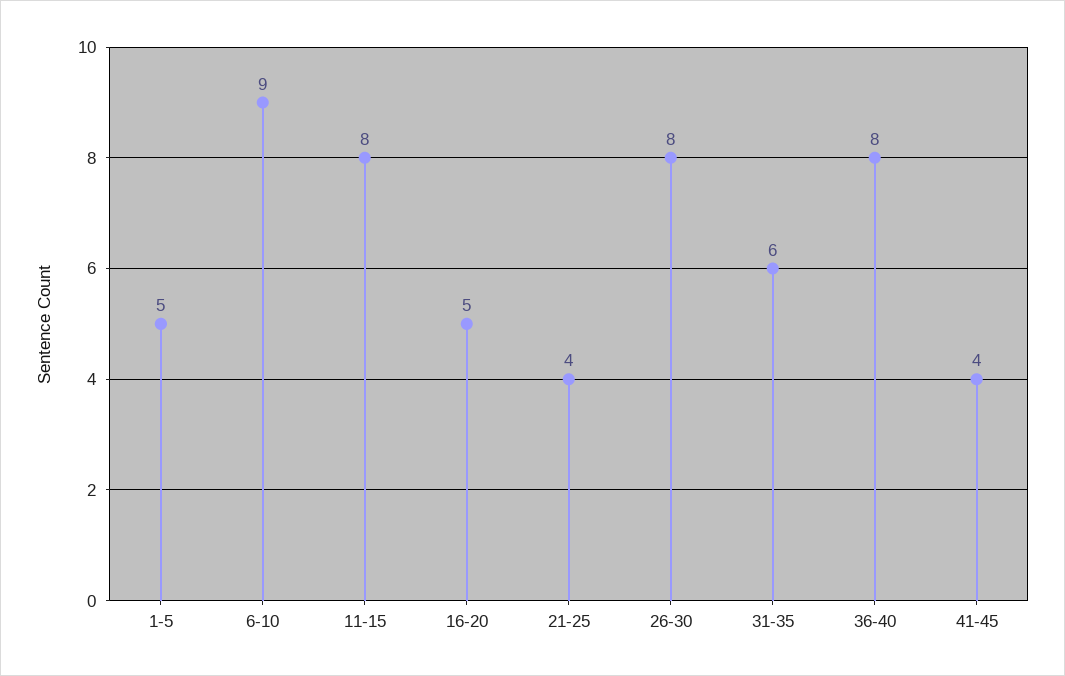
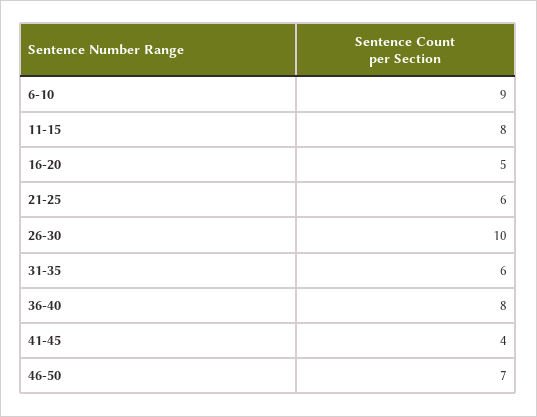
1-5: 5 -> none
21-25: 4 -> 6
26-30: 8 -> 10
46-50: none -> 7

